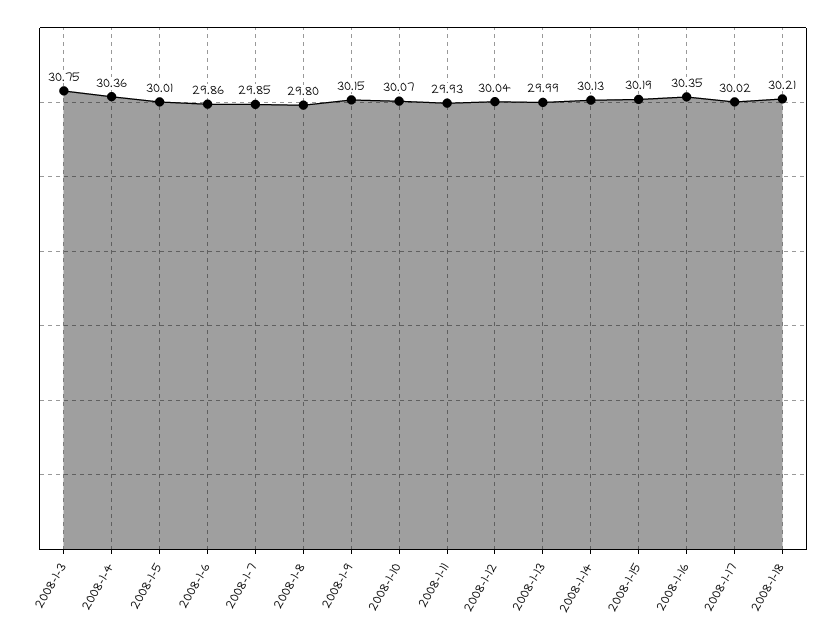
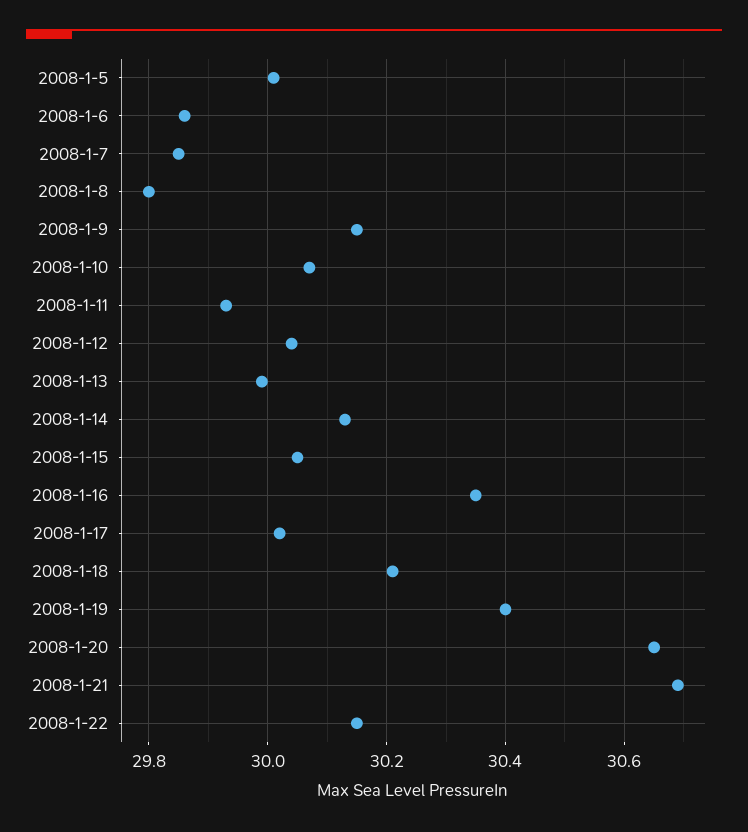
2008-1-3: 30.75 -> none
2008-1-4: 30.36 -> none
2008-1-15: 30.19 -> 30.05
2008-1-19: none -> 30.4
2008-1-20: none -> 30.65
2008-1-21: none -> 30.7
2008-1-22: none -> 30.15

